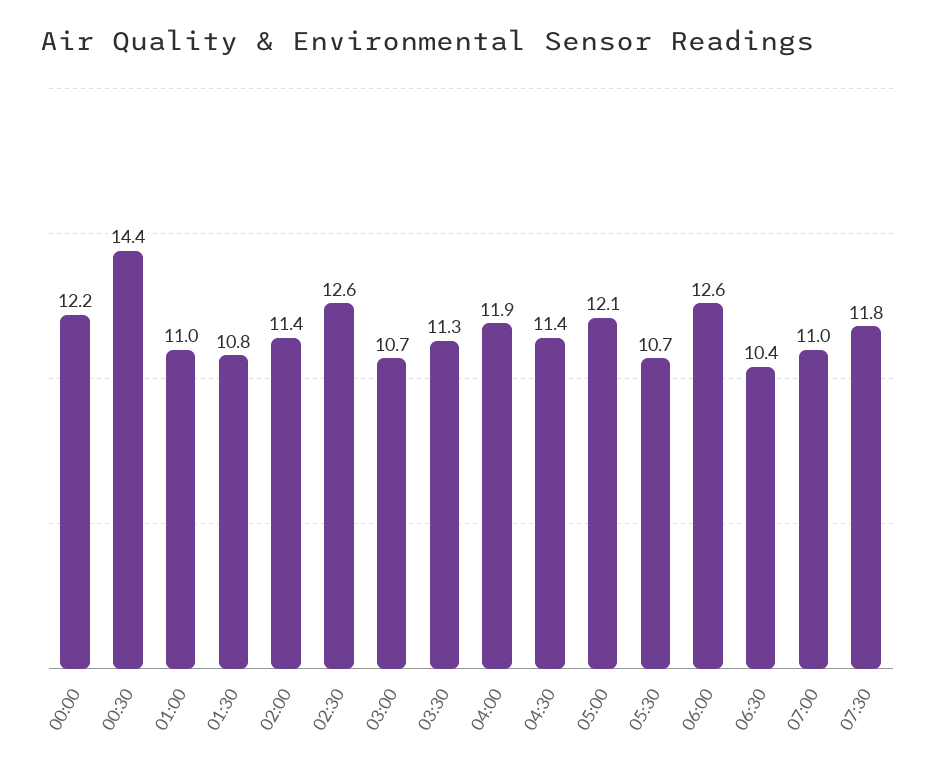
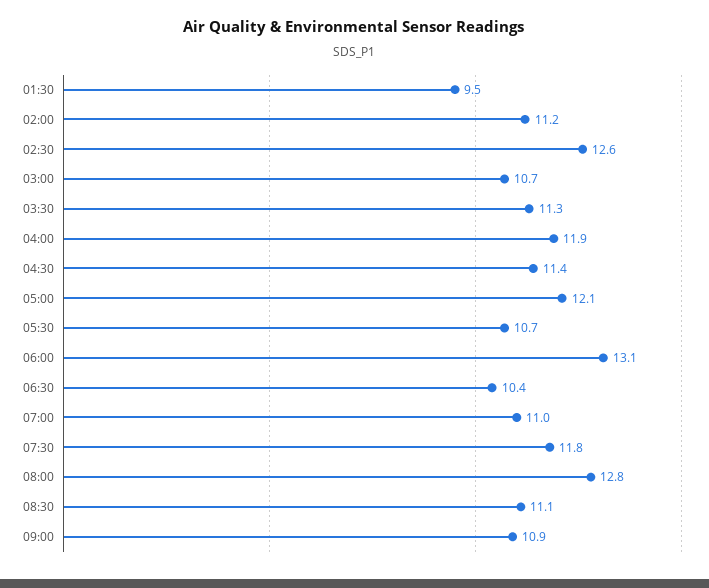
00:00: 12.2 -> none
00:30: 14.4 -> none
01:00: 11 -> none
01:30: 10.8 -> 9.5
02:00: 11.4 -> 11.2
06:00: 12.6 -> 13.1
08:00: none -> 12.8
08:30: none -> 11.1
09:00: none -> 10.9

